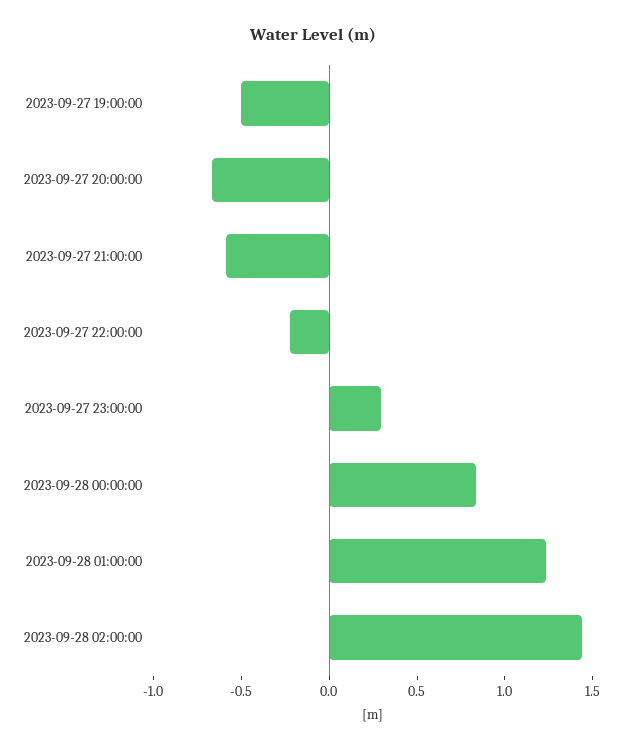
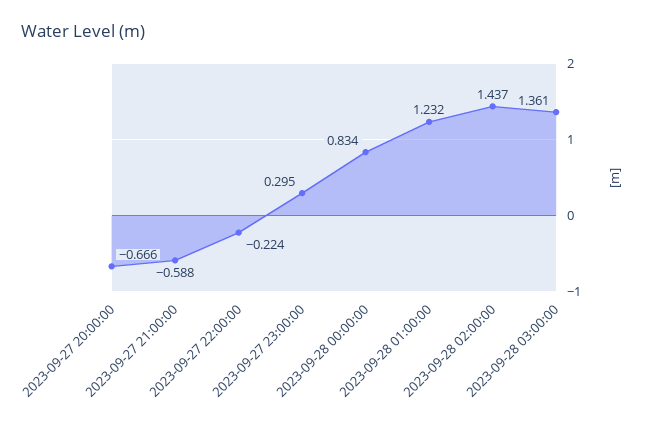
2023-09-27 19:00:00: -0.5 -> none
2023-09-28 03:00:00: none -> 1.361

